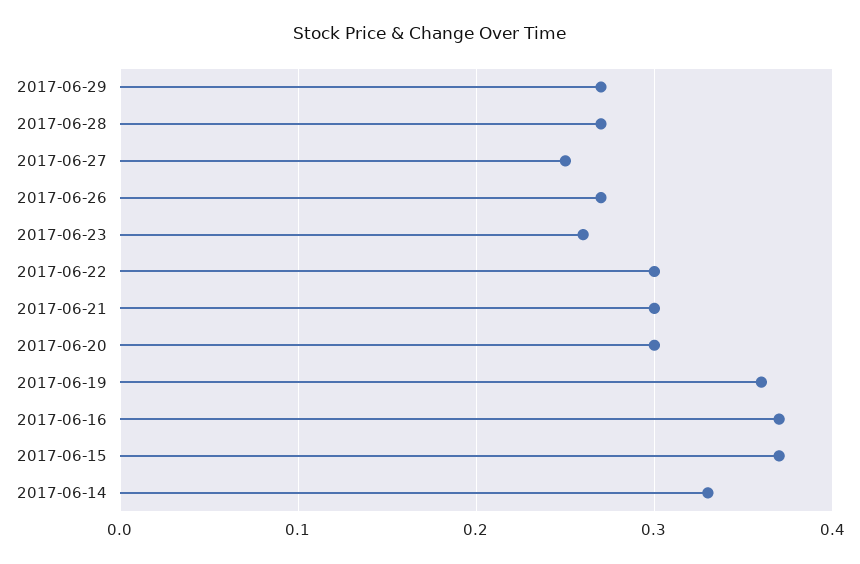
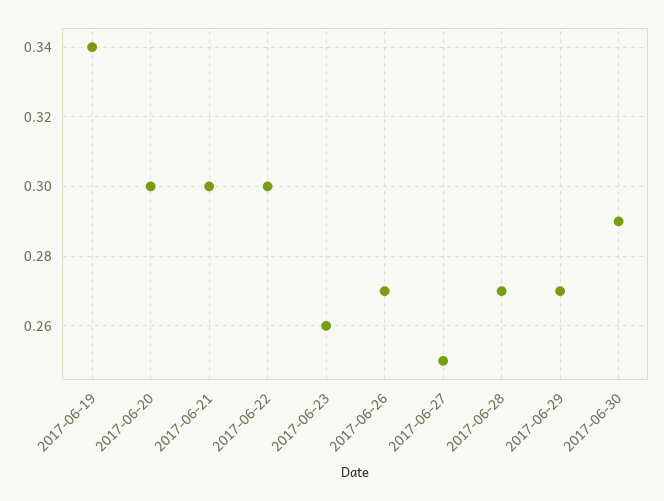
2017-06-19: 0.36 -> 0.34
2017-06-16: 0.37 -> none
2017-06-15: 0.37 -> none
2017-06-14: 0.33 -> none
2017-06-30: none -> 0.29

